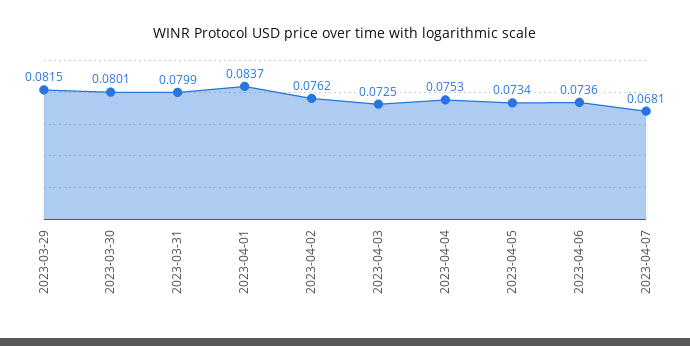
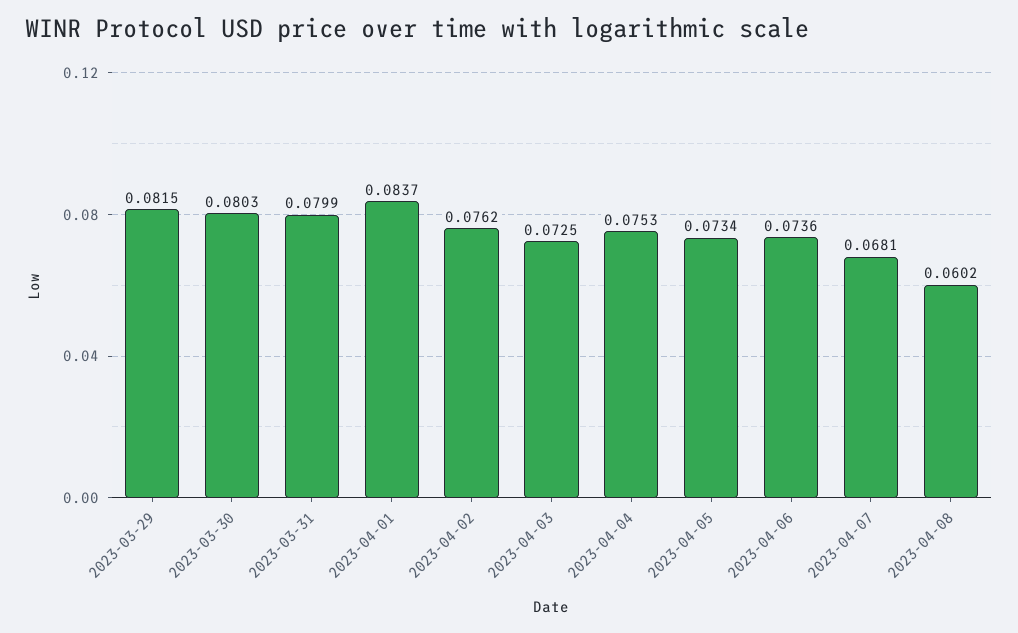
2023-03-30: 0.0801 -> 0.0803
2023-04-08: none -> 0.0602

